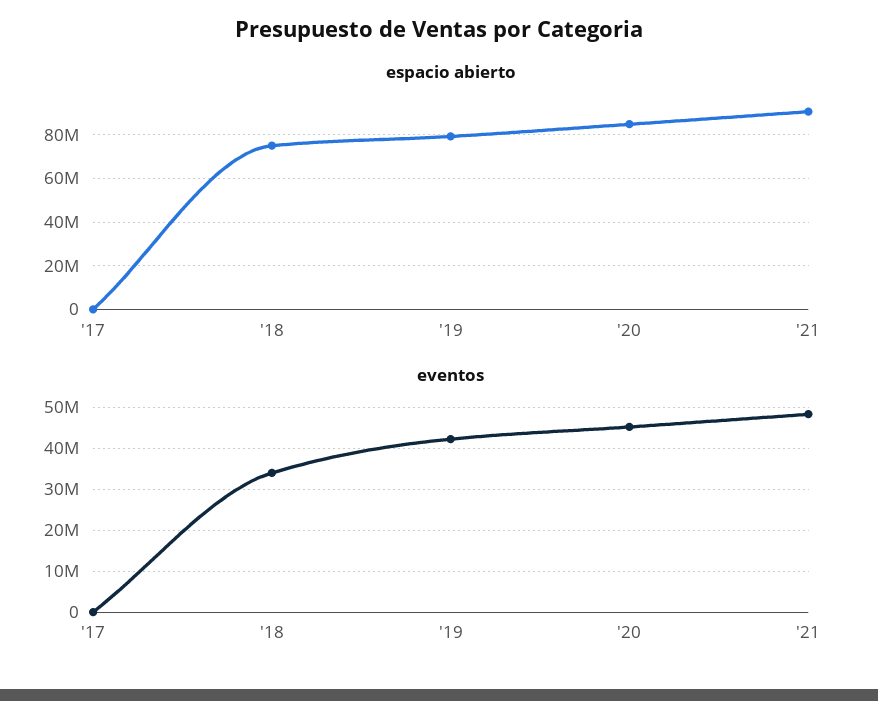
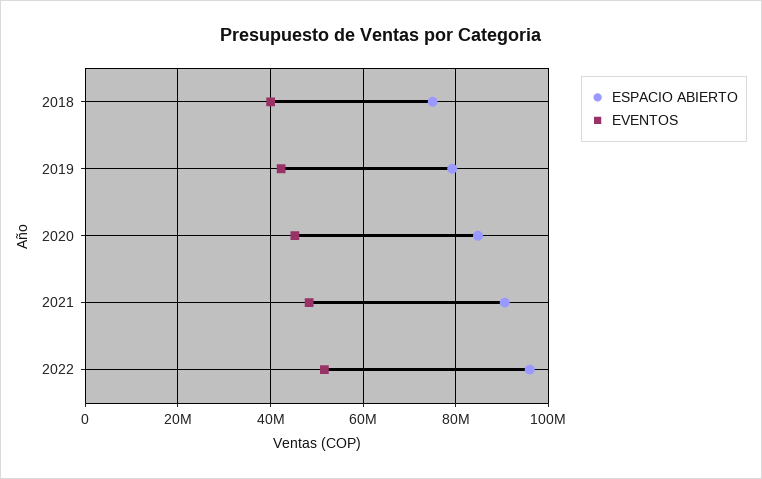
espacio abierto, '17: 0 -> none
eventos, '17: 0 -> none
eventos, '18: 34000000 -> 40000000
espacio abierto, 2022: none -> 96000000
eventos, 2022: none -> 52000000

